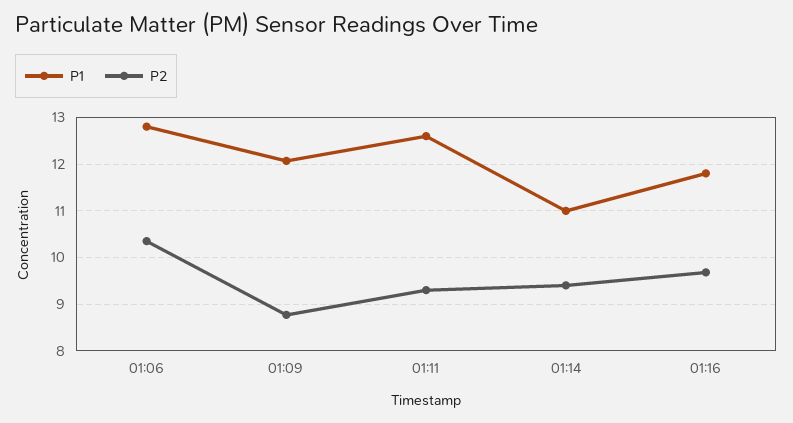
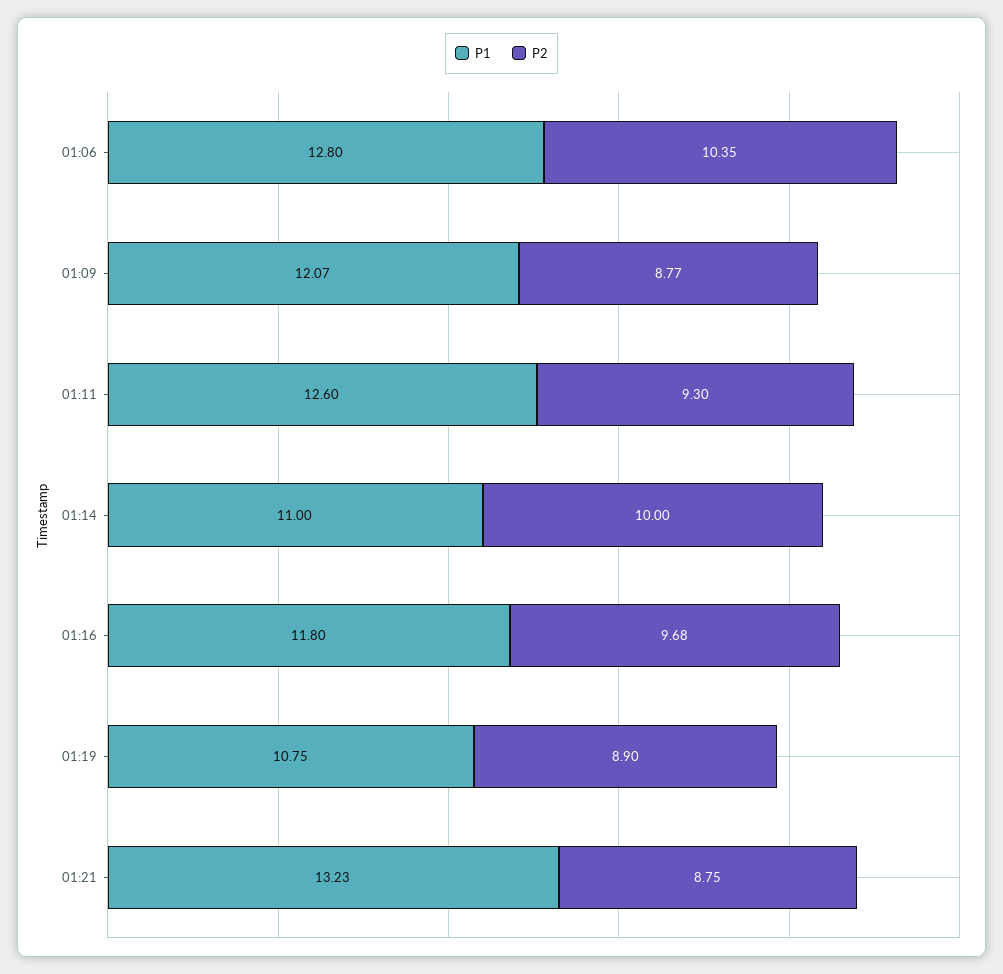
P2, 01:14: 9.4 -> 10
P1, 01:19: none -> 10.75
P2, 01:19: none -> 8.9
P1, 01:21: none -> 13.23
P2, 01:21: none -> 8.75

